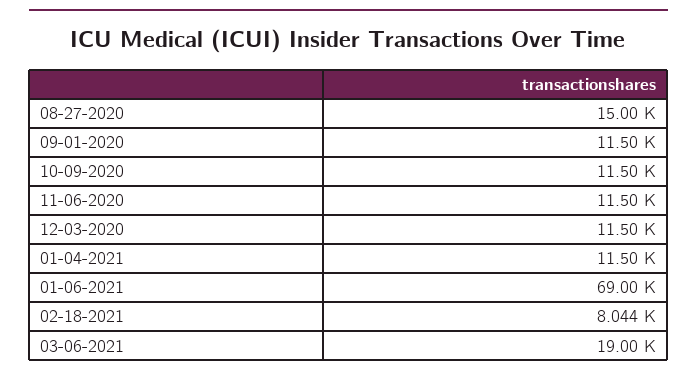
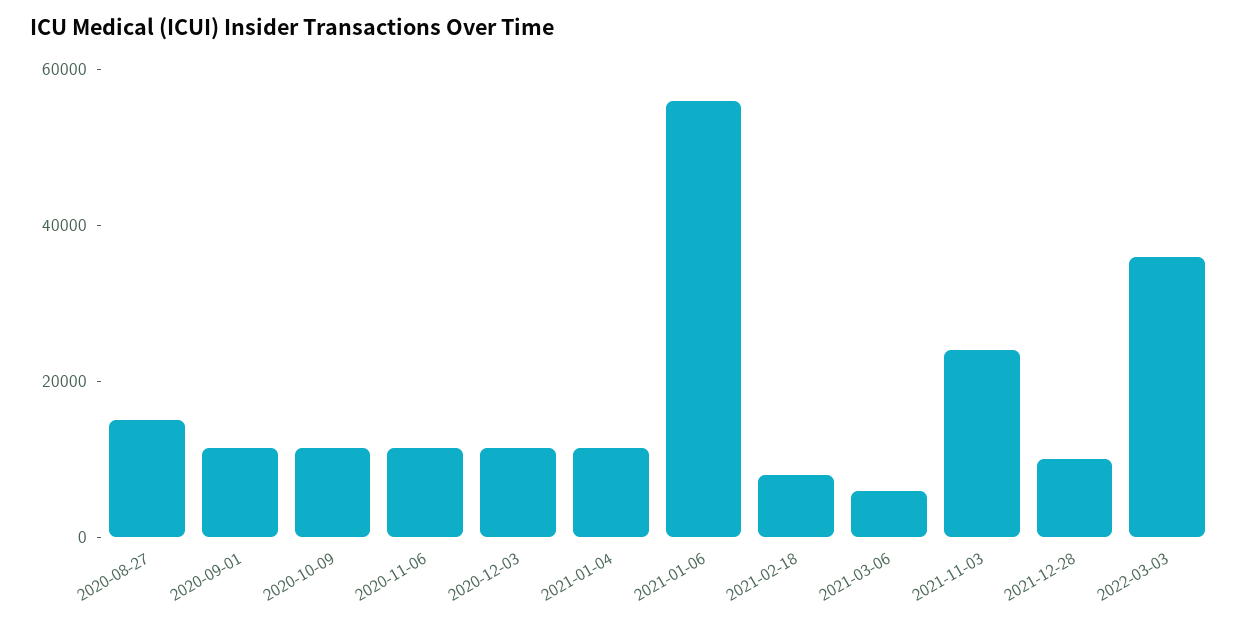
01-06-2021: 69000 -> 55000
03-06-2021: 19000 -> 5000
2021-11-03: none -> 25000
2021-12-28: none -> 10000
2022-03-03: none -> 35000

